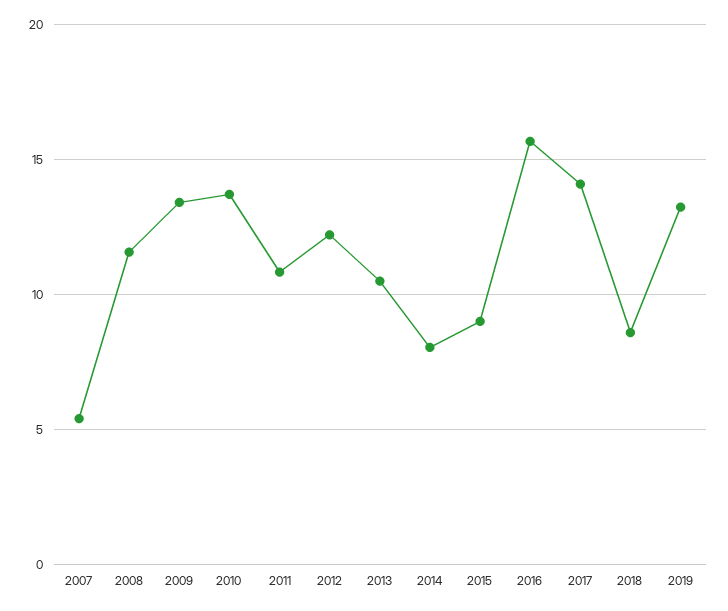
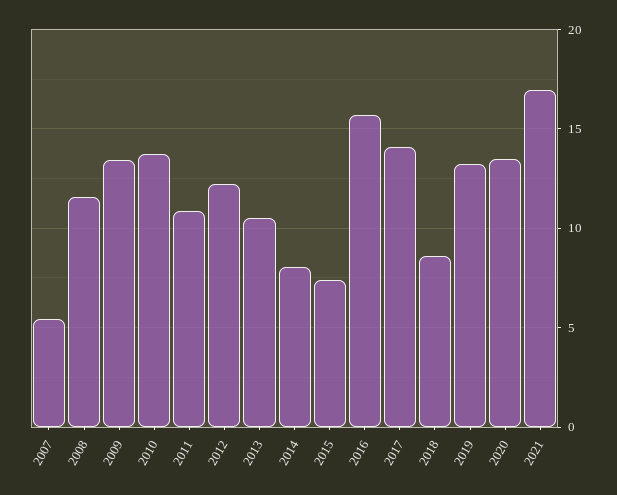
2015: 9 -> 7.5
2020: none -> 13.5
2021: none -> 17

